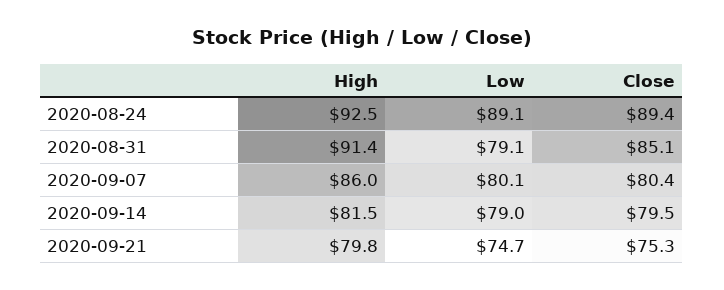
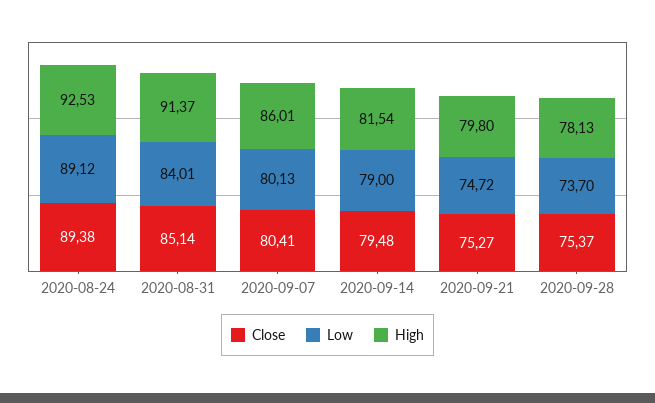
Low, 2020-08-31: 79.1 -> 84.01
Close, 2020-09-28: none -> 75.37
Low, 2020-09-28: none -> 73.7
High, 2020-09-28: none -> 78.13

